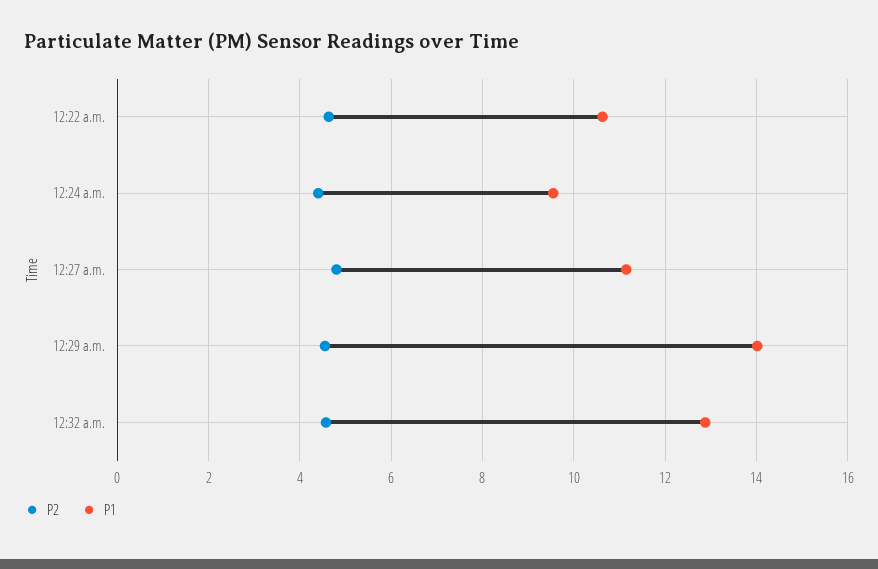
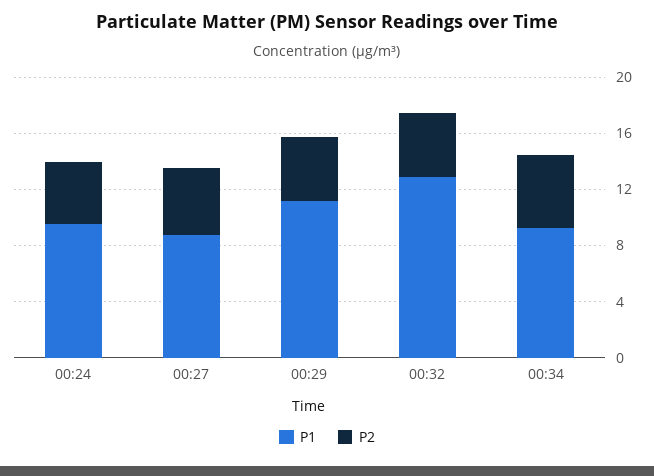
P2, 12:22 a.m.: 4.6 -> none
P1, 12:22 a.m.: 10.6 -> none
P1, 12:27 a.m.: 11.2 -> 9
P1, 12:29 a.m.: 14 -> 11
P1, 00:34: none -> 9
P2, 00:34: none -> 5

